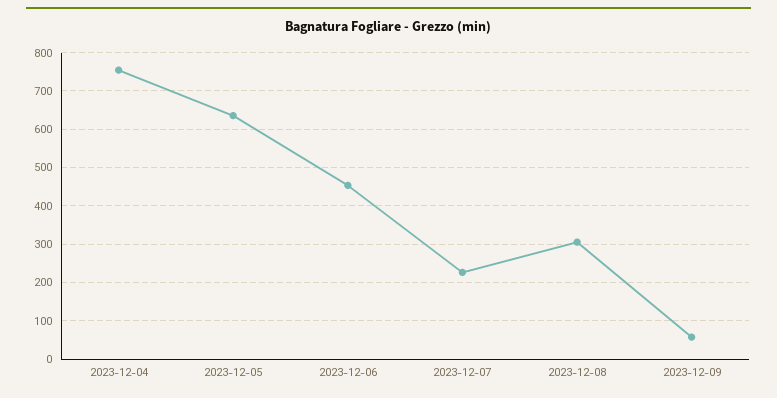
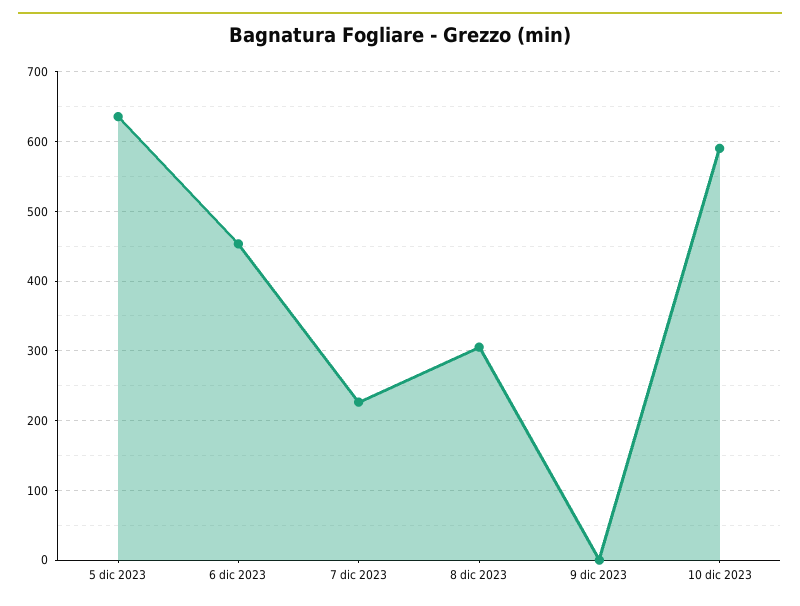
2023-12-04: 760 -> none
2023-12-09: 60 -> 0
10 dic 2023: none -> 590

